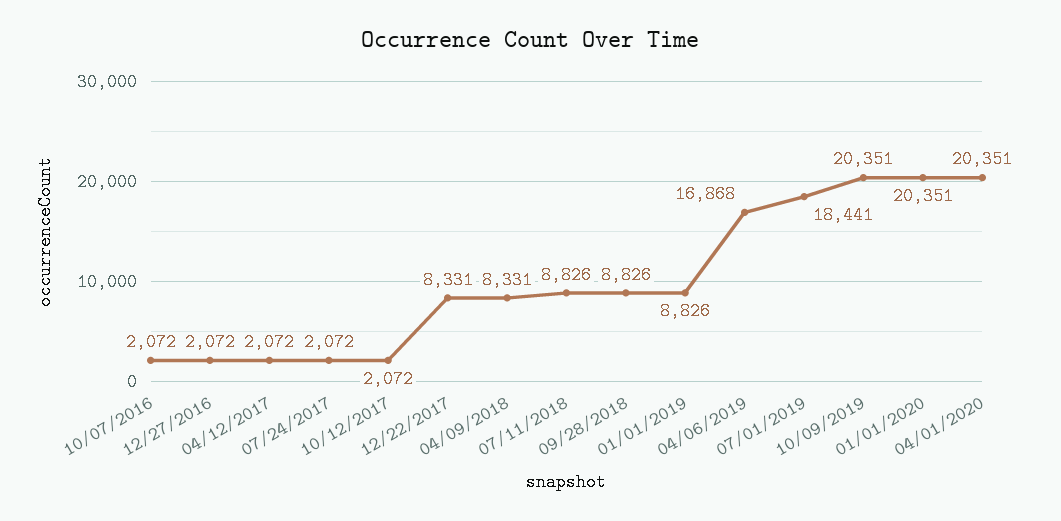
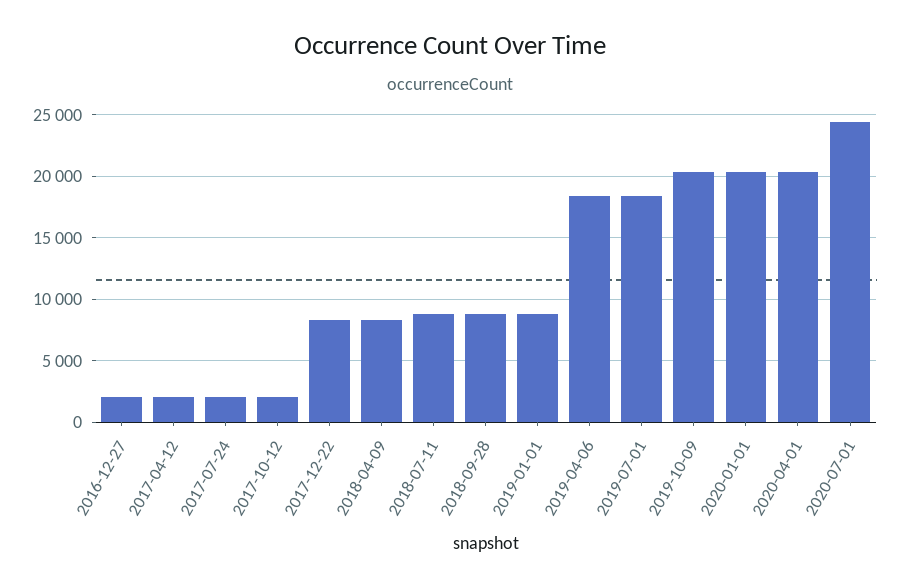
10/07/2016: 2072 -> none
04/06/2019: 16868 -> 18500
2020-07-01: none -> 24500

